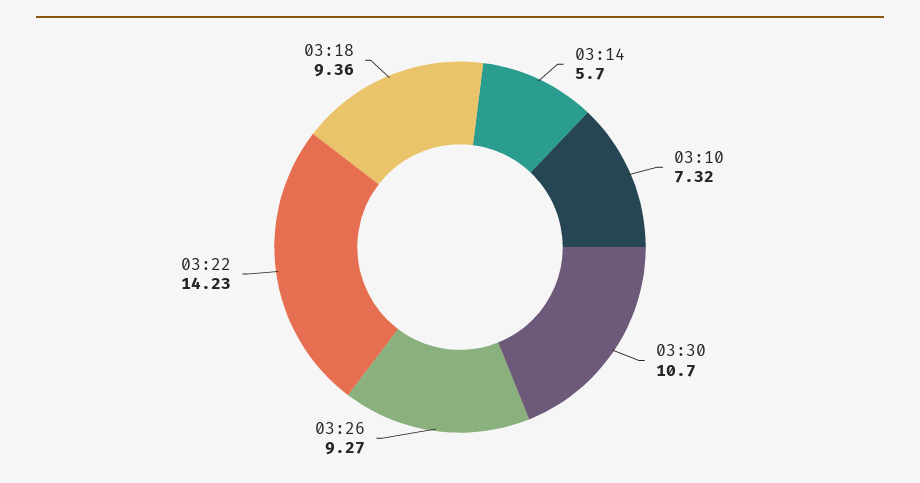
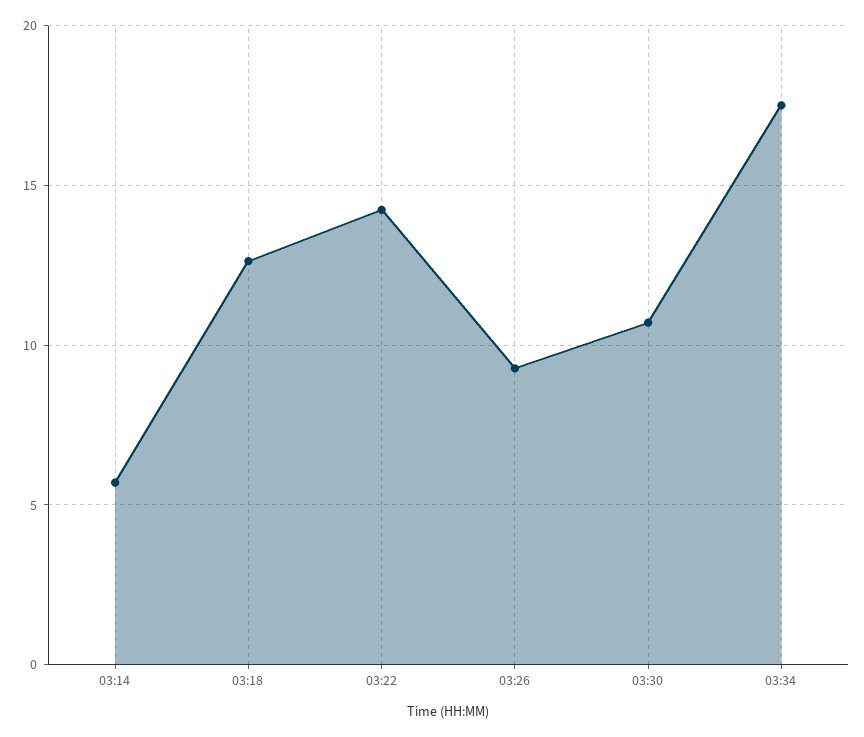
03:10: 7.32 -> none
03:18: 9.36 -> 12.5
03:34: none -> 17.5

